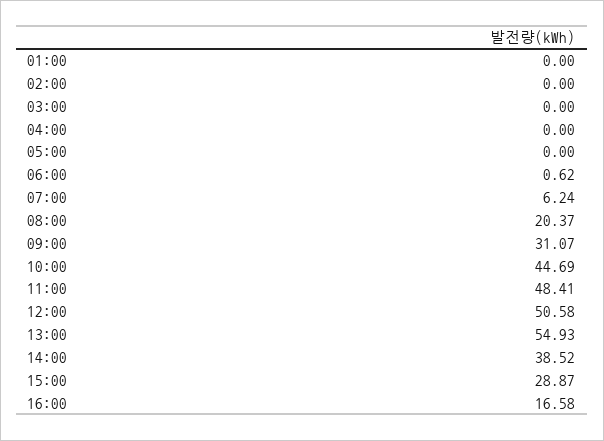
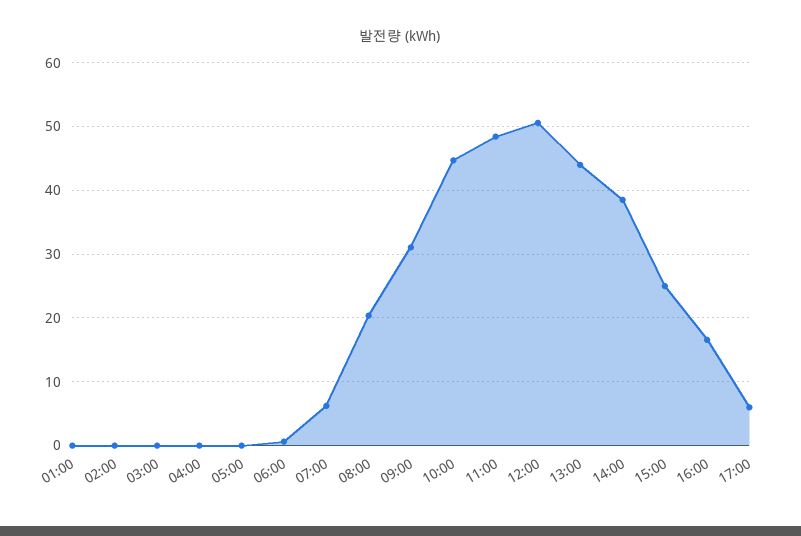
13:00: 54.93 -> 44
15:00: 28.87 -> 25
17:00: none -> 6

